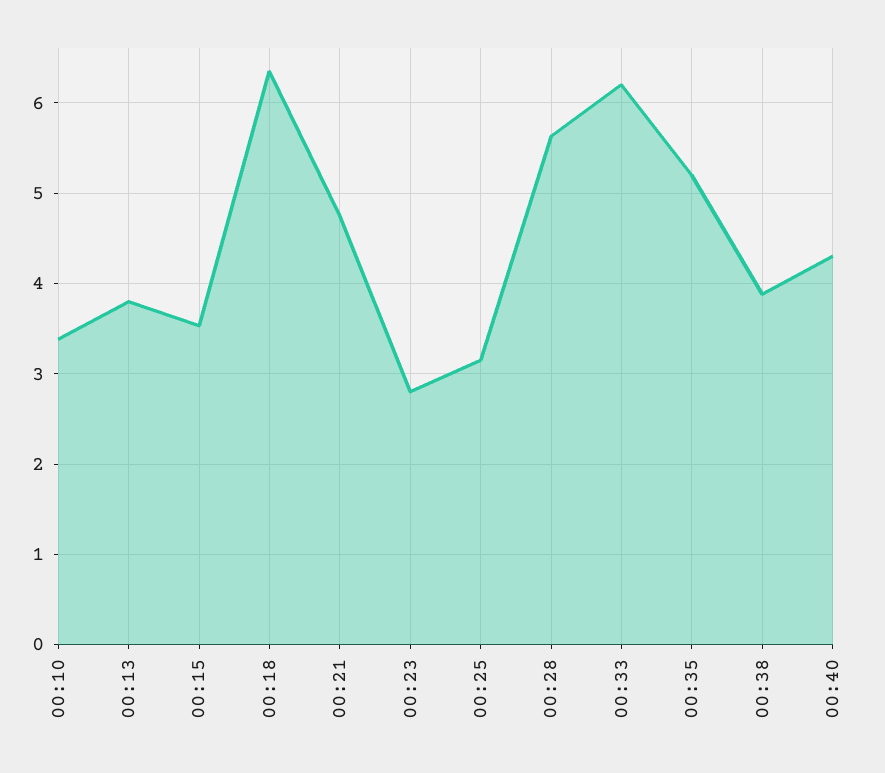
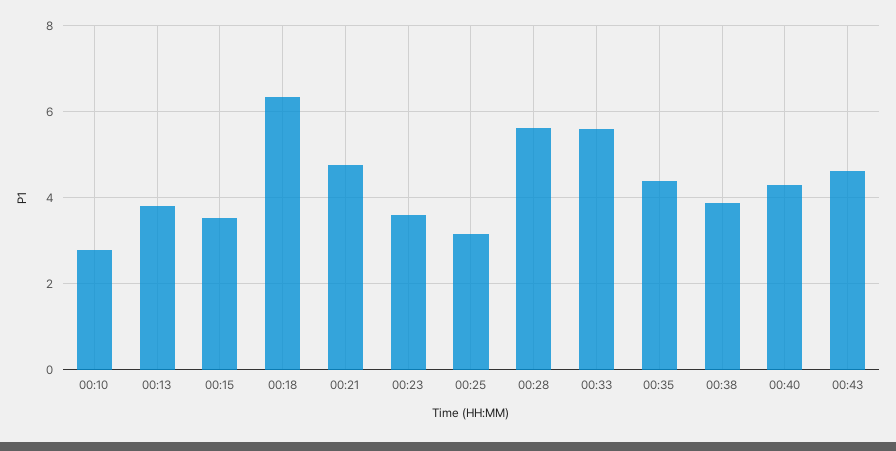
00:10: 3.4 -> 2.8
00:23: 2.8 -> 3.6
00:33: 6.2 -> 5.6
00:35: 5.2 -> 4.4
00:43: none -> 4.6

